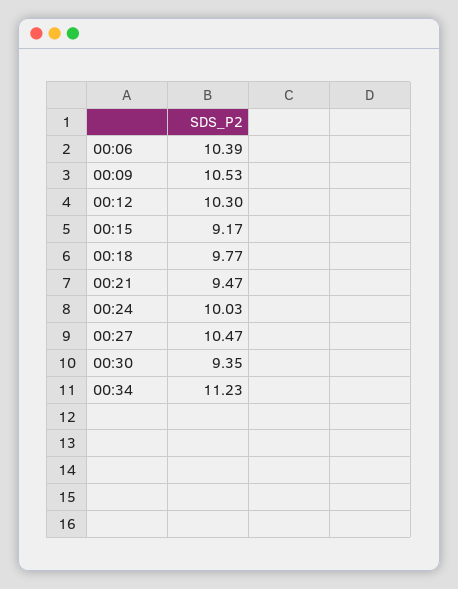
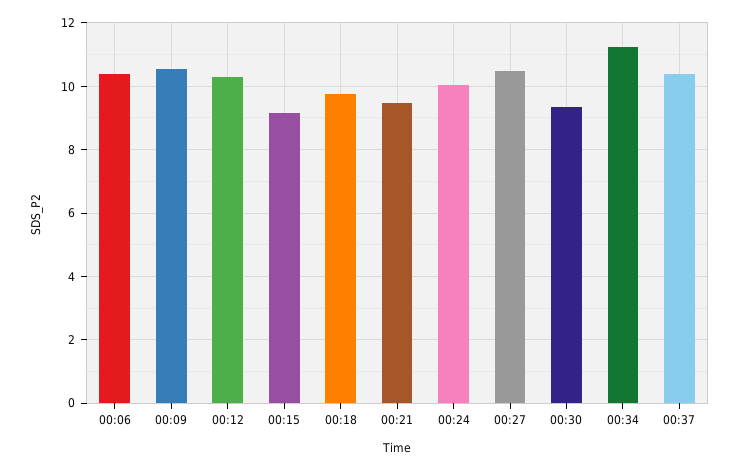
00:37: none -> 10.4

